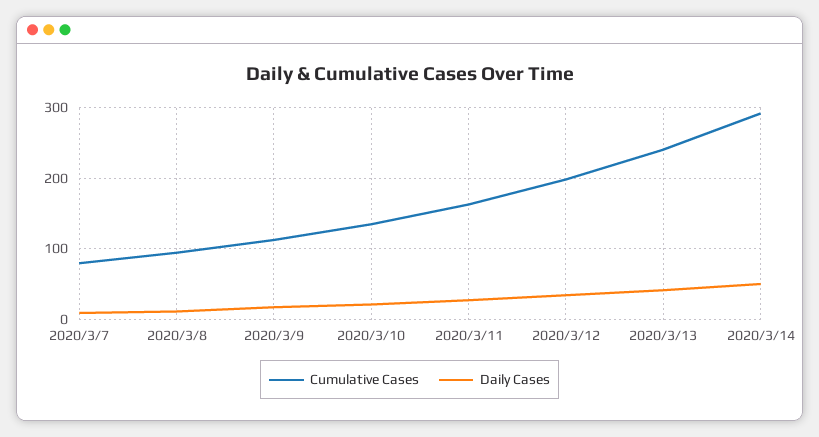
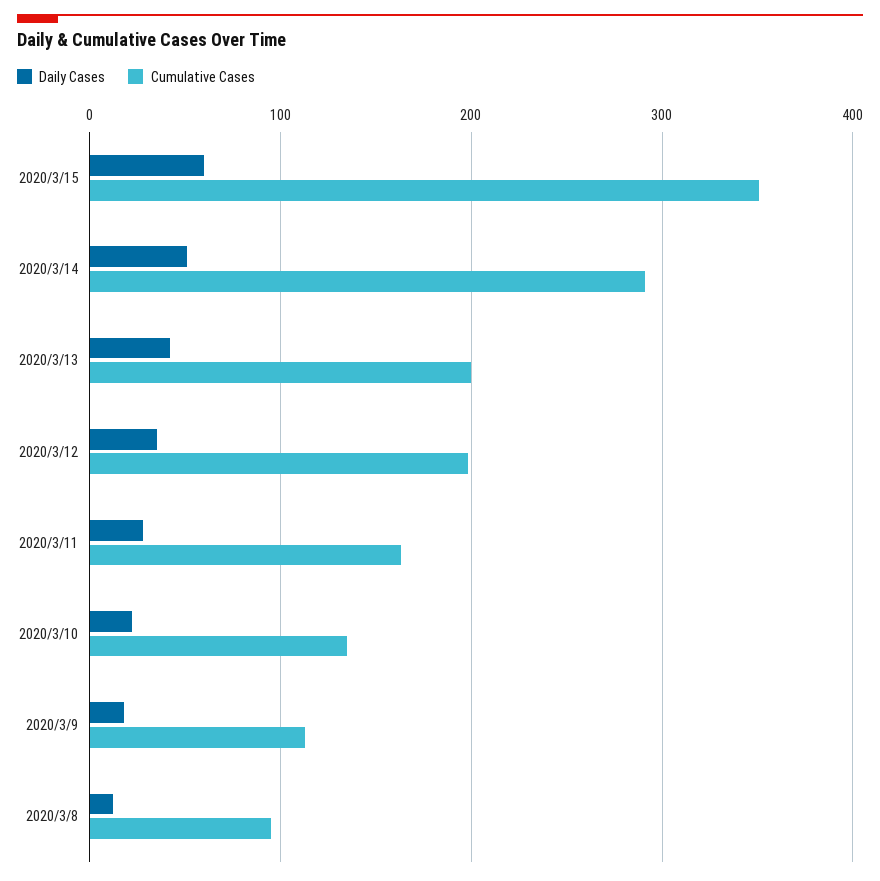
Cumulative Cases, 2020/3/7: 80 -> none
Daily Cases, 2020/3/7: 10 -> none
Cumulative Cases, 2020/3/13: 240 -> 200
Daily Cases, 2020/3/15: none -> 60
Cumulative Cases, 2020/3/15: none -> 350

